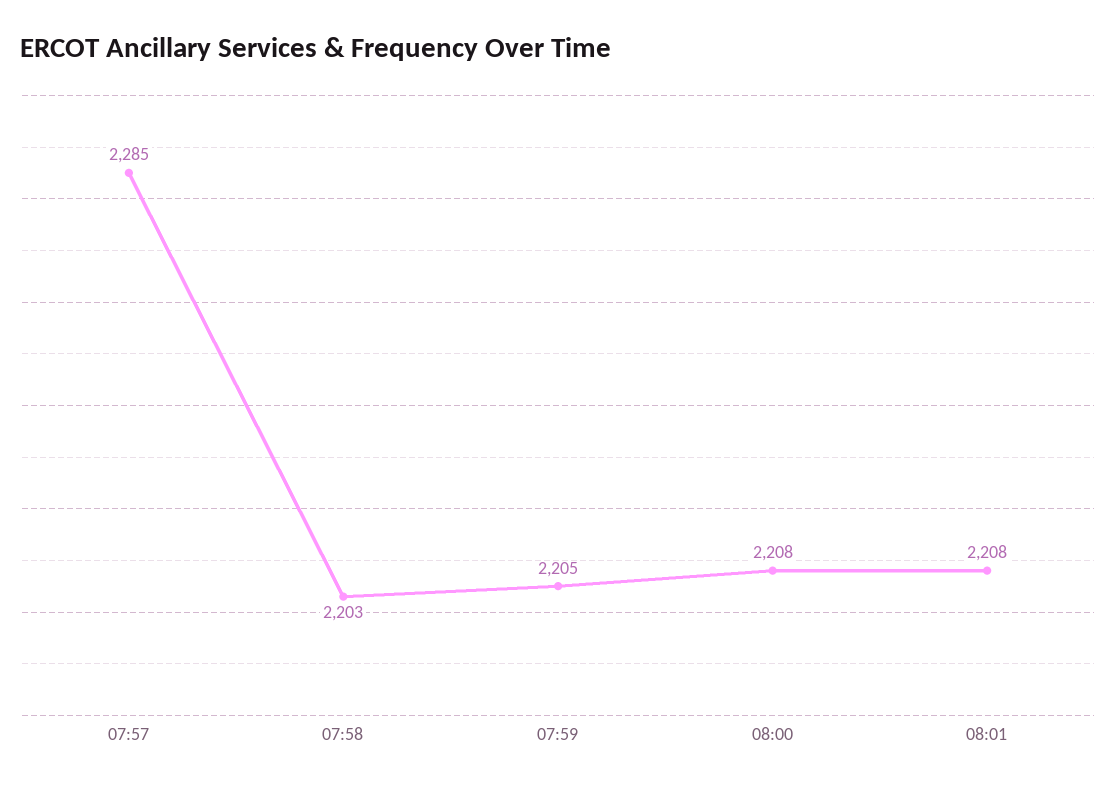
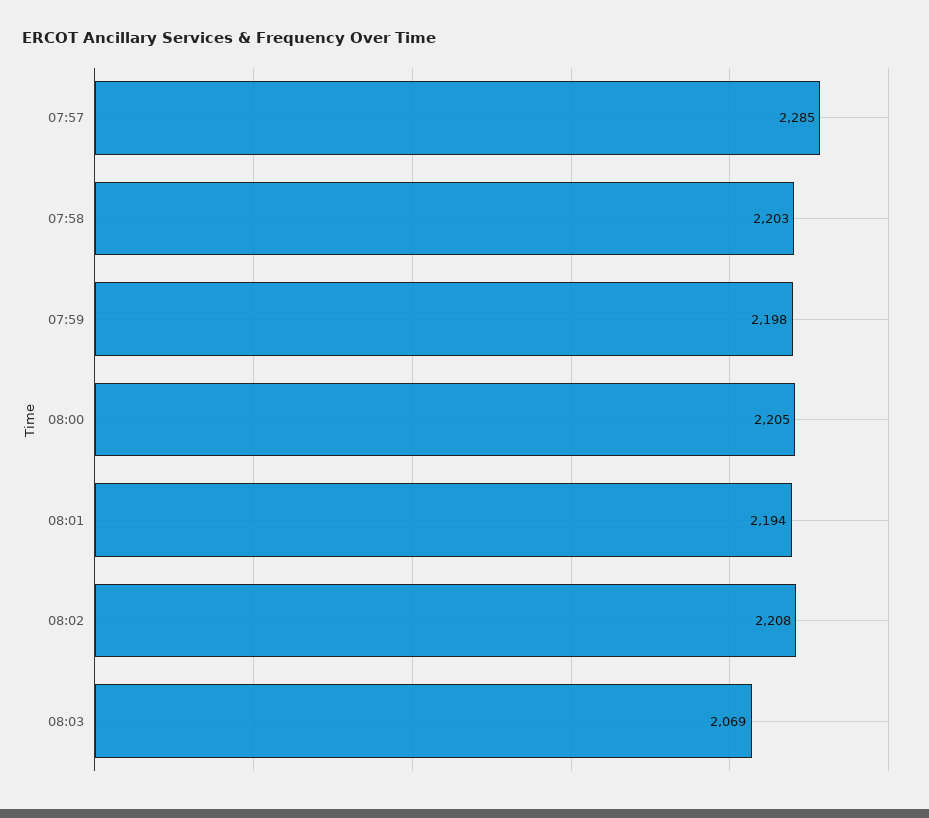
07:59: 2205 -> 2198
08:00: 2208 -> 2205
08:01: 2208 -> 2194
08:02: none -> 2208
08:03: none -> 2069

